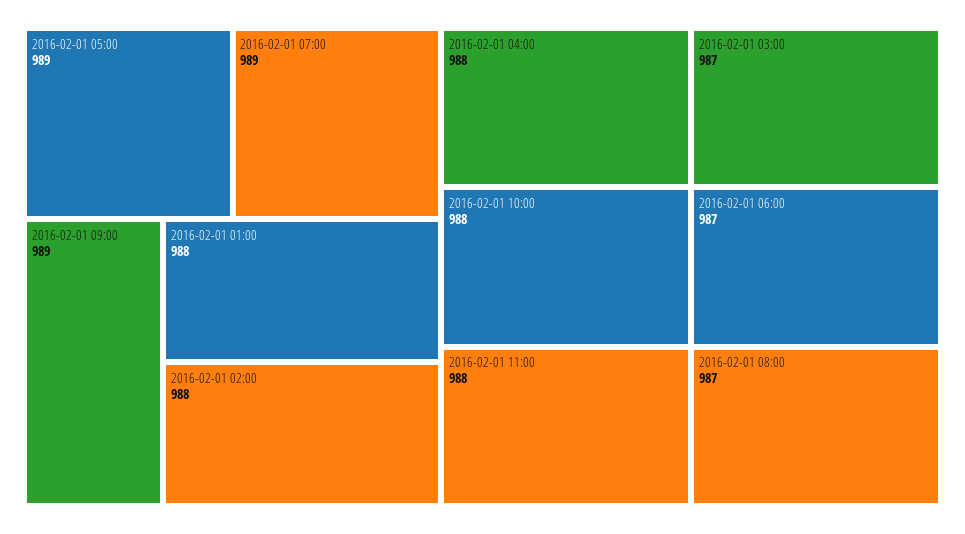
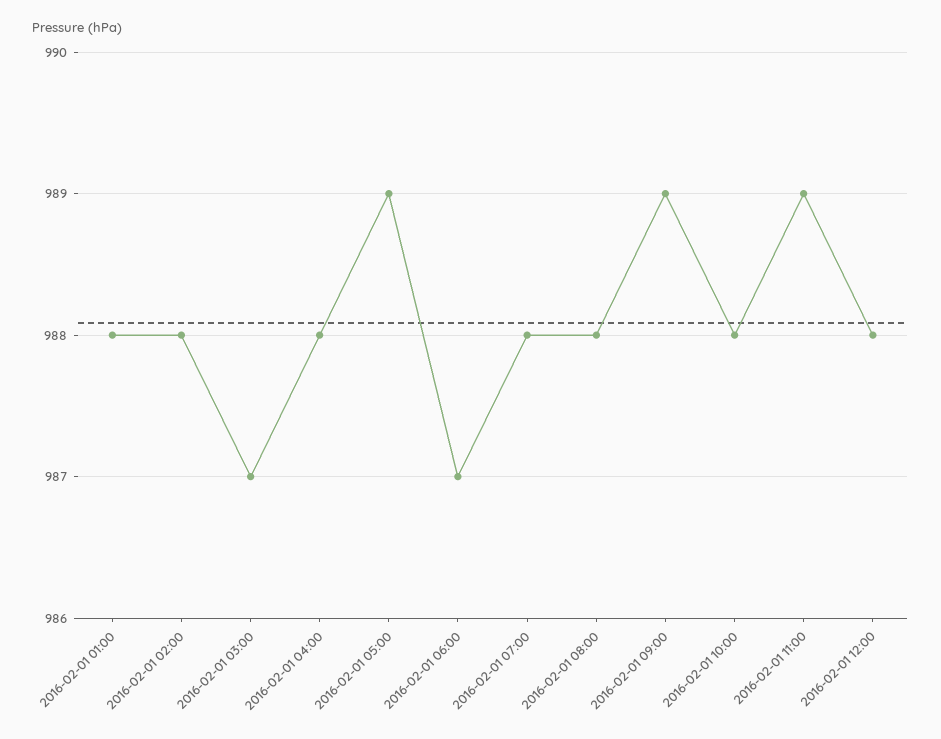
2016-02-01 07:00: 989 -> 988
2016-02-01 11:00: 988 -> 989
2016-02-01 08:00: 987 -> 988
2016-02-01 12:00: none -> 988

